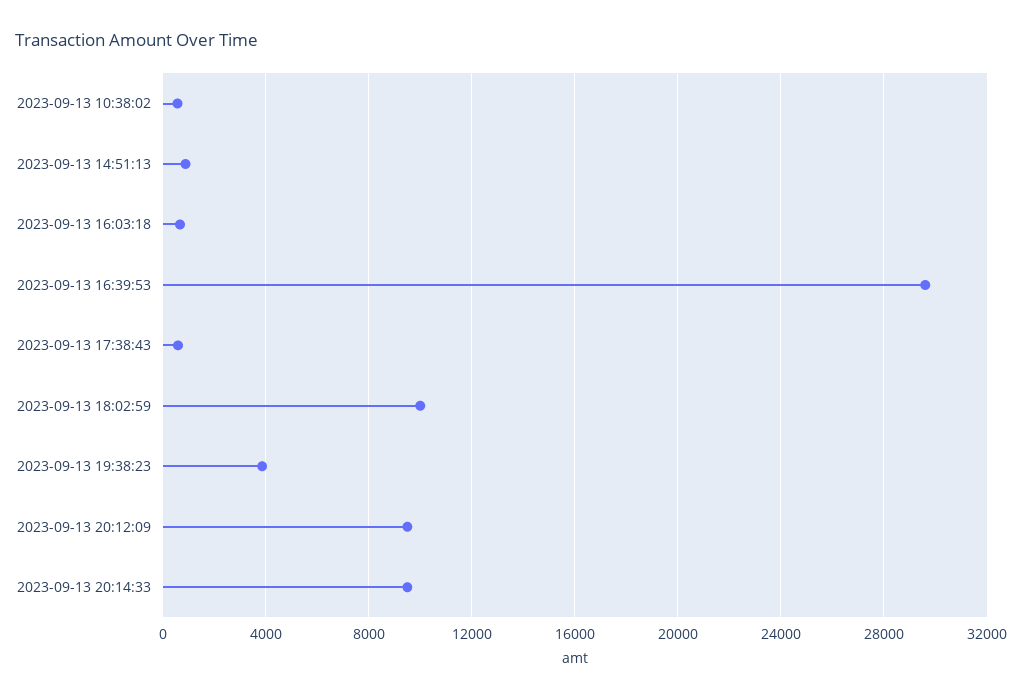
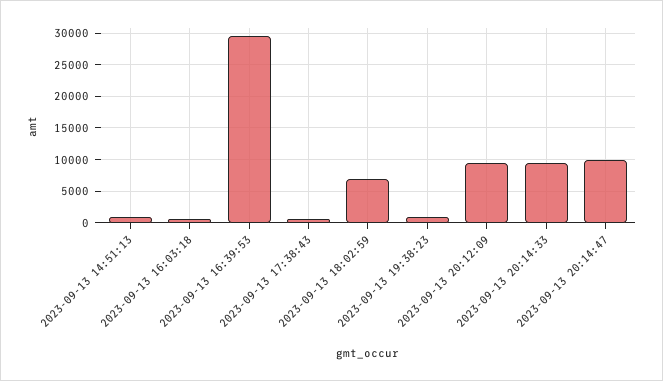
2023-09-13 10:38:02: 500 -> none
2023-09-13 18:02:59: 10000 -> 7000
2023-09-13 19:38:23: 4000 -> 1000
2023-09-13 20:14:47: none -> 10000

